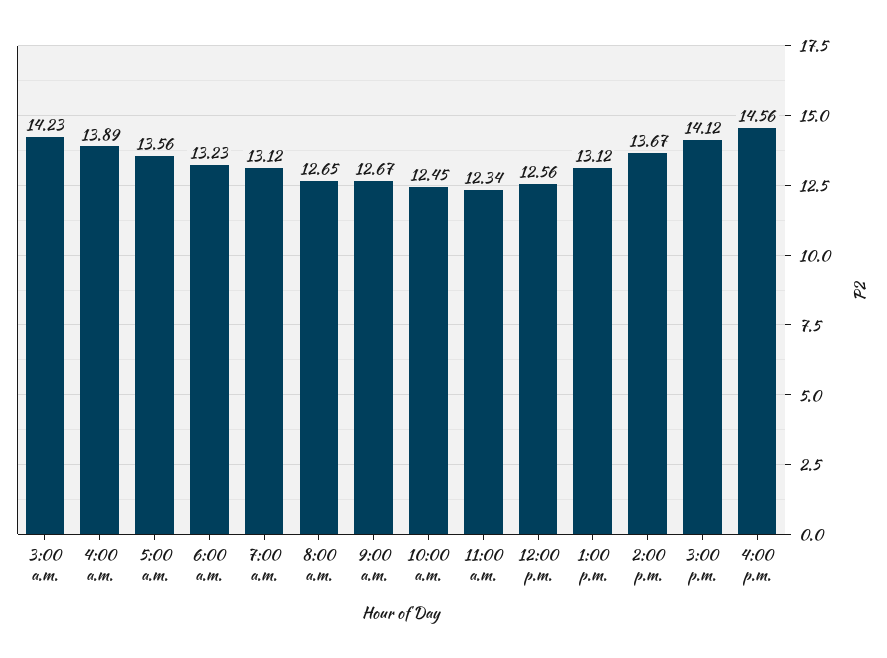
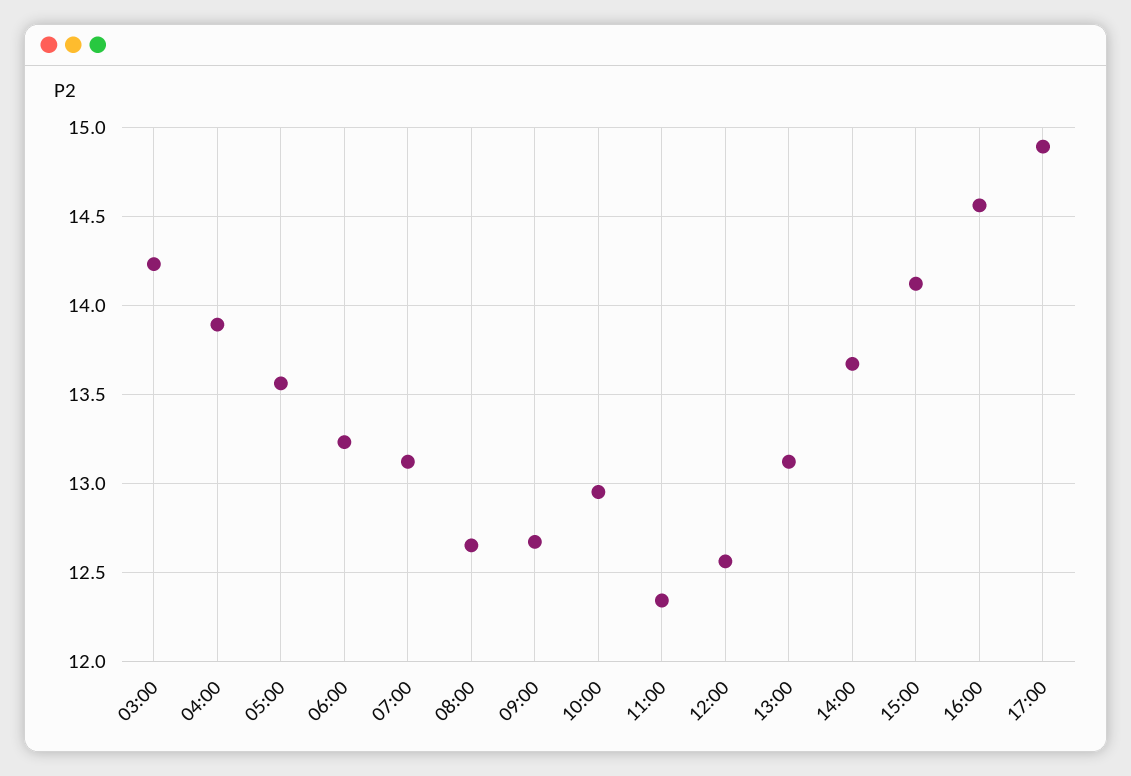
10:00 a.m.: 12.45 -> 12.95
17:00: none -> 14.9

